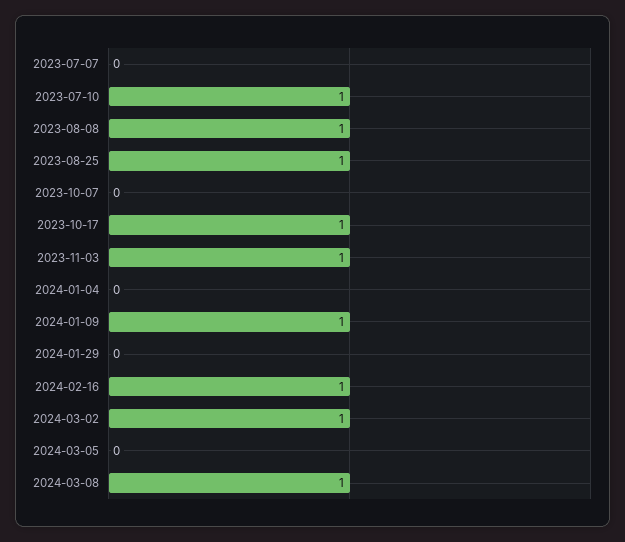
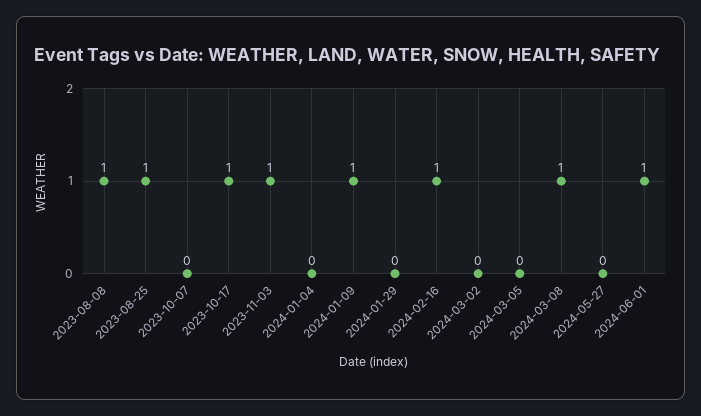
2023-07-07: 0 -> none
2023-07-10: 1 -> none
2024-03-02: 1 -> 0
2024-05-27: none -> 0
2024-06-01: none -> 1

